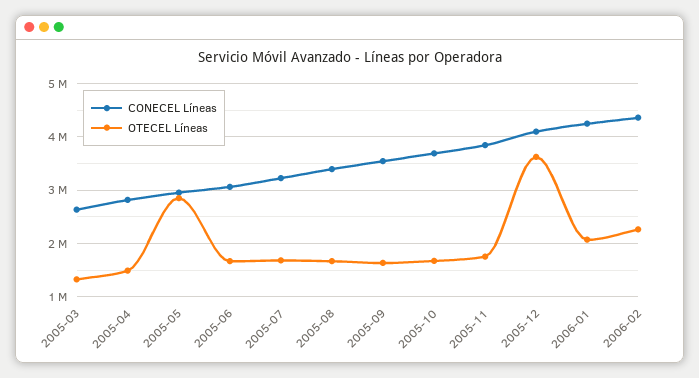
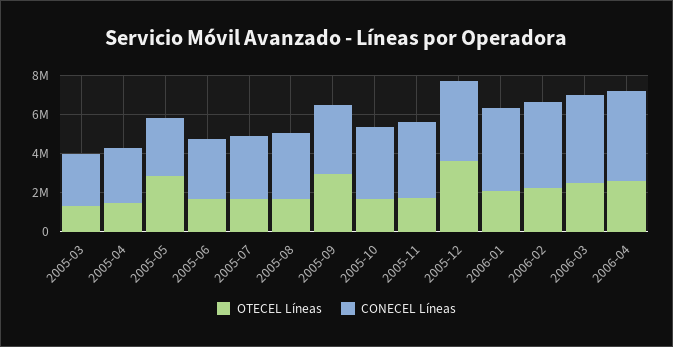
OTECEL Líneas, 2005-09: 1600000 -> 3000000
OTECEL Líneas, 2006-03: none -> 2500000
CONECEL Líneas, 2006-03: none -> 4500000
OTECEL Líneas, 2006-04: none -> 2500000
CONECEL Líneas, 2006-04: none -> 4500000

